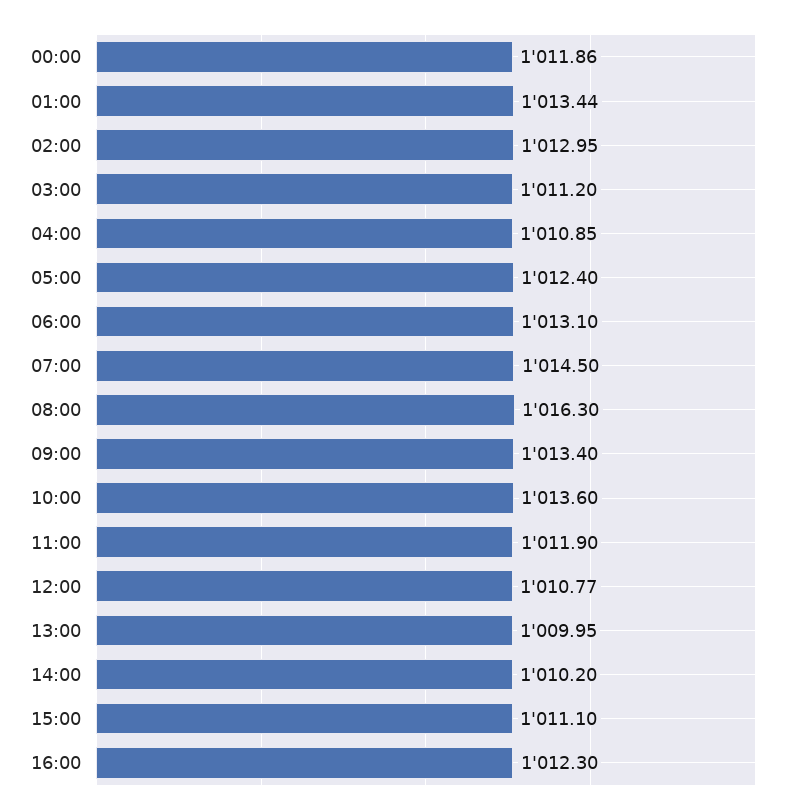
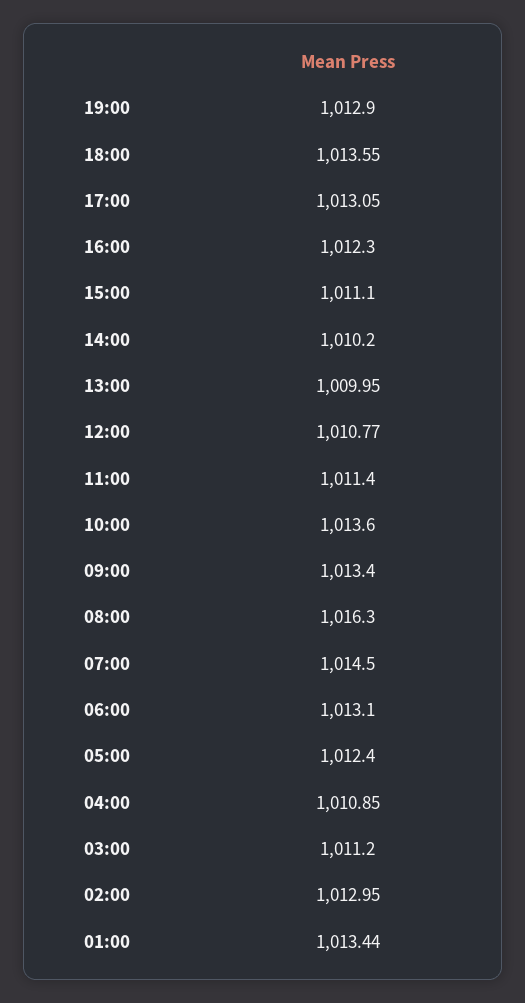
00:00: 1011.86 -> none
11:00: 1011.9 -> 1011.4
19:00: none -> 1012.9
18:00: none -> 1013.55
17:00: none -> 1013.05

